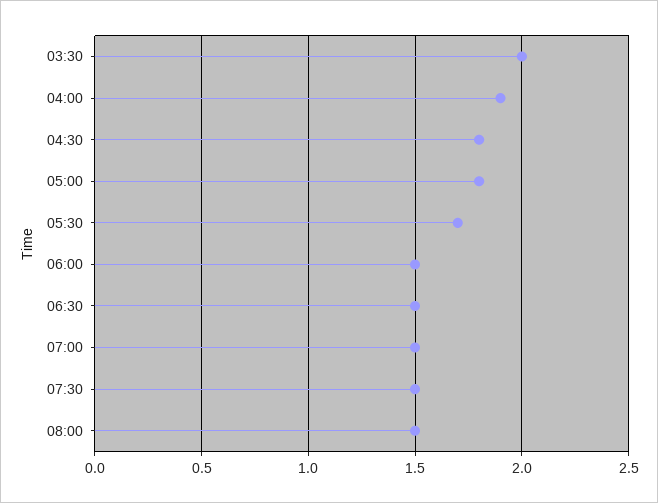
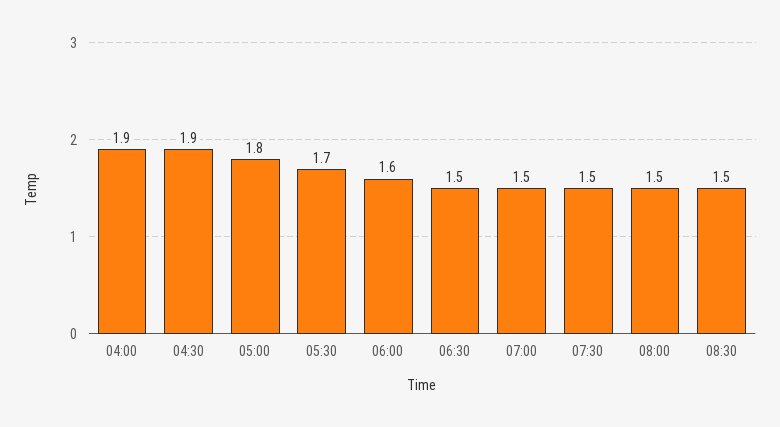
03:30: 2 -> none
04:30: 1.8 -> 1.9
06:00: 1.5 -> 1.6
08:30: none -> 1.5

